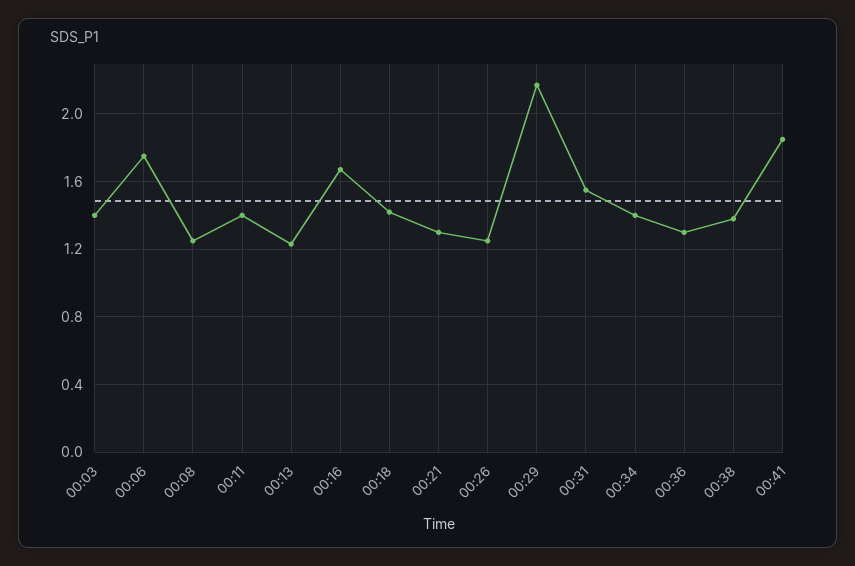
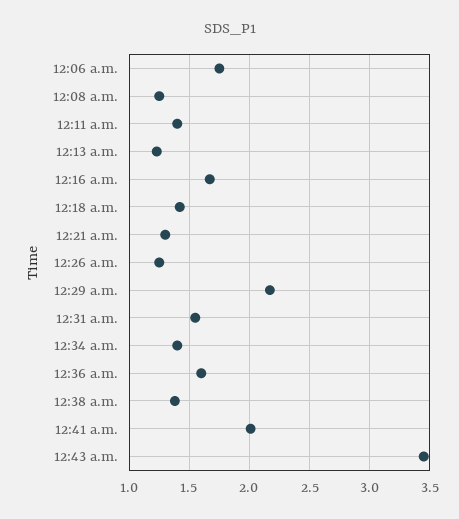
00:03: 1.4 -> none
00:36: 1.3 -> 1.6
00:41: 1.85 -> 2
12:43 a.m.: none -> 3.45

